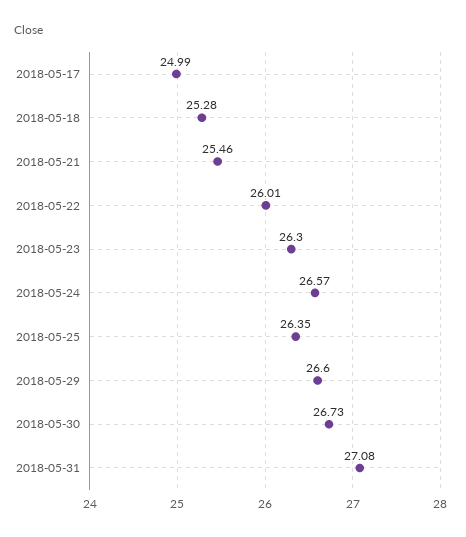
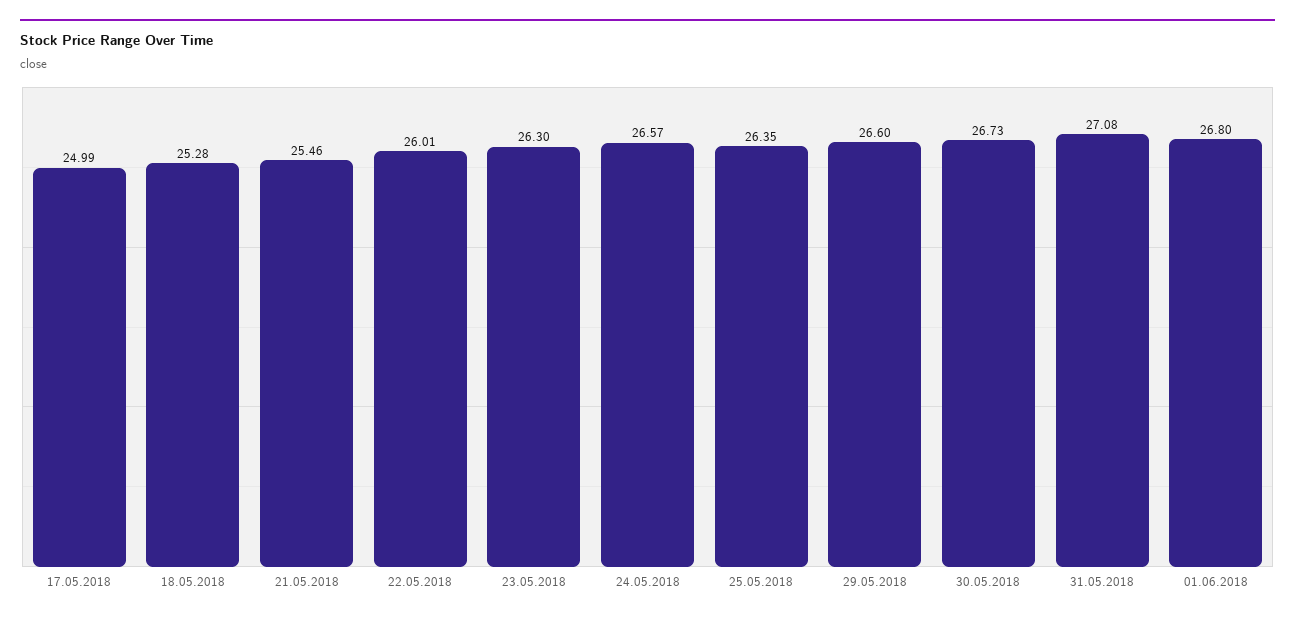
01.06.2018: none -> 26.8

